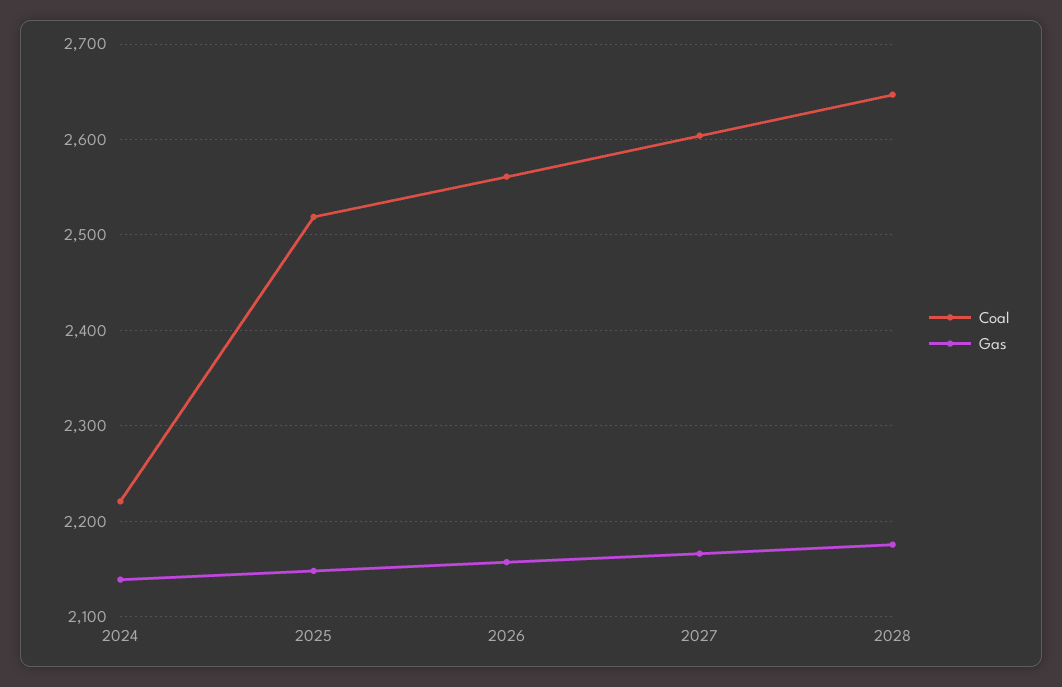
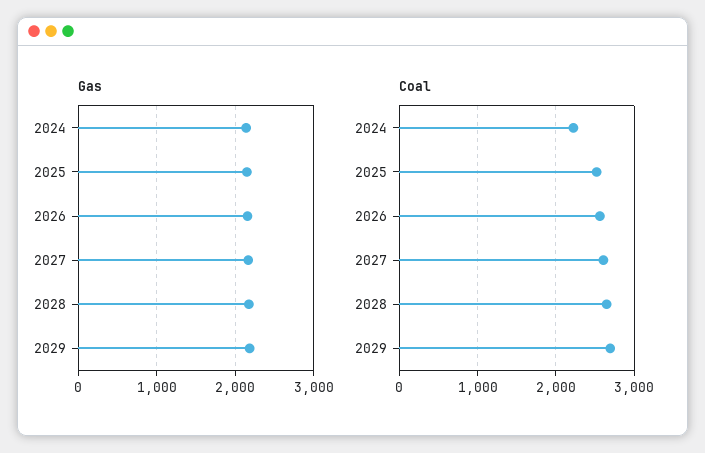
Gas, 2029: none -> 2200
Coal, 2029: none -> 2700

